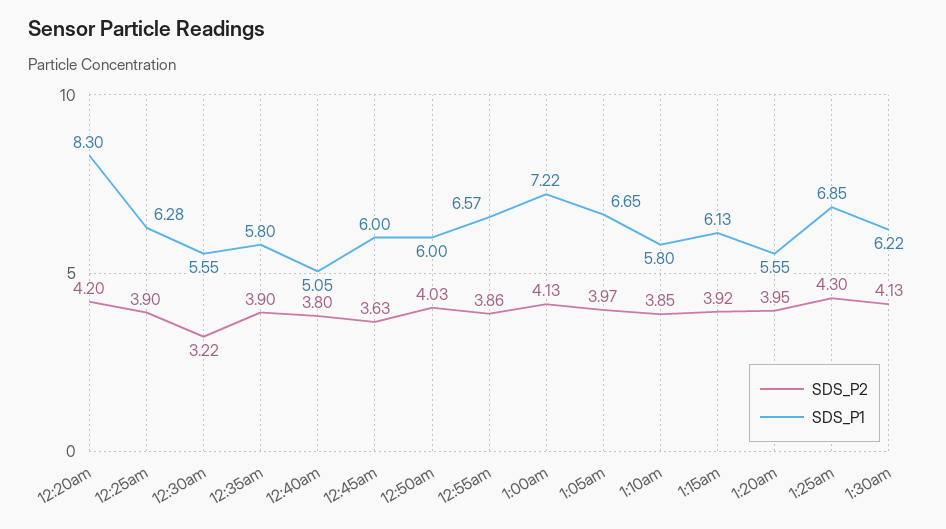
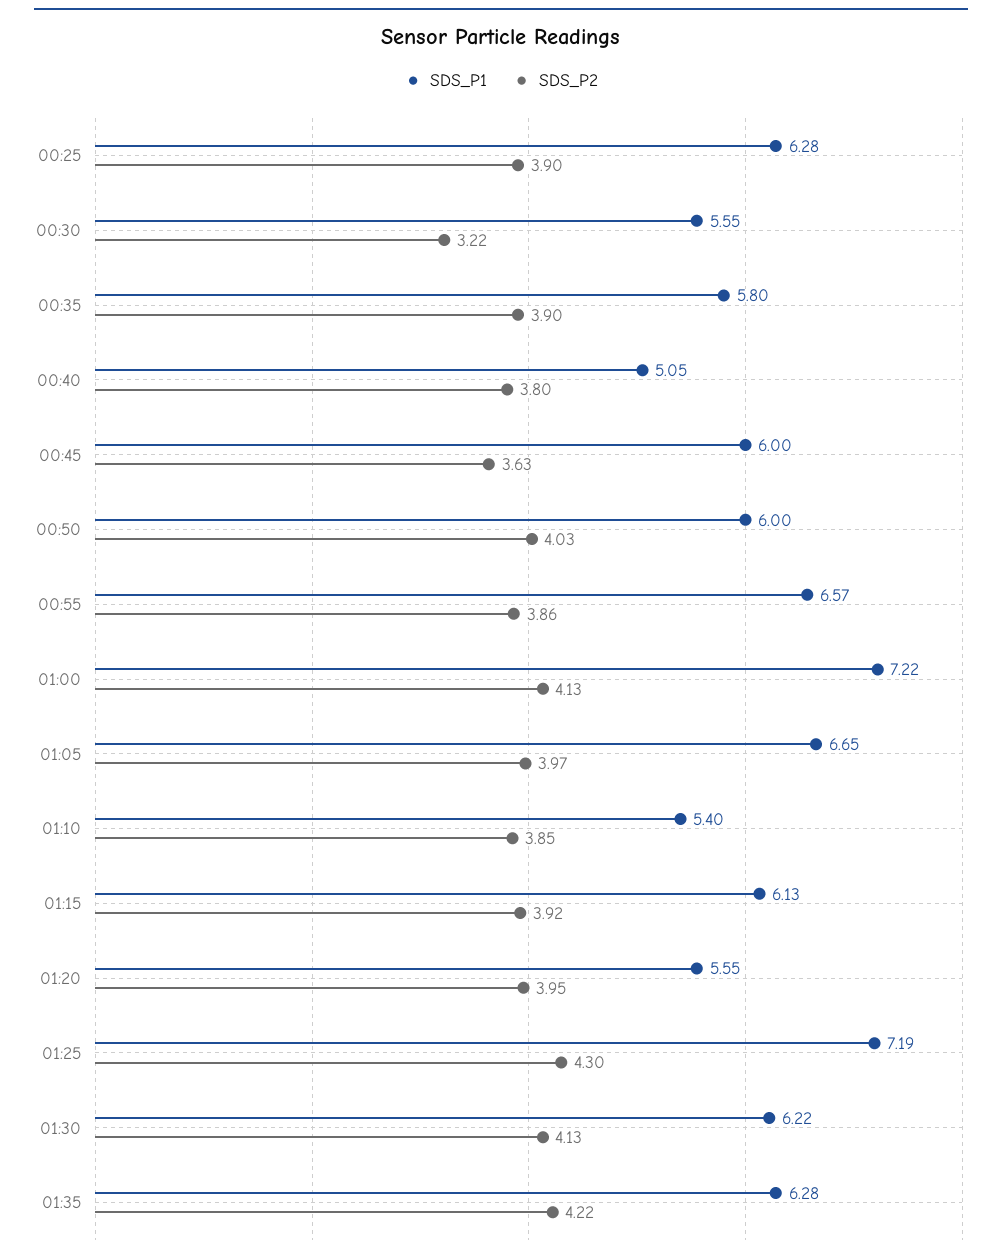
SDS_P2, 12:20am: 4.2 -> none
SDS_P1, 12:20am: 8.3 -> none
SDS_P1, 1:10am: 5.8 -> 5.4
SDS_P1, 1:25am: 6.85 -> 7.19
SDS_P1, 01:35: none -> 6.28
SDS_P2, 01:35: none -> 4.22

